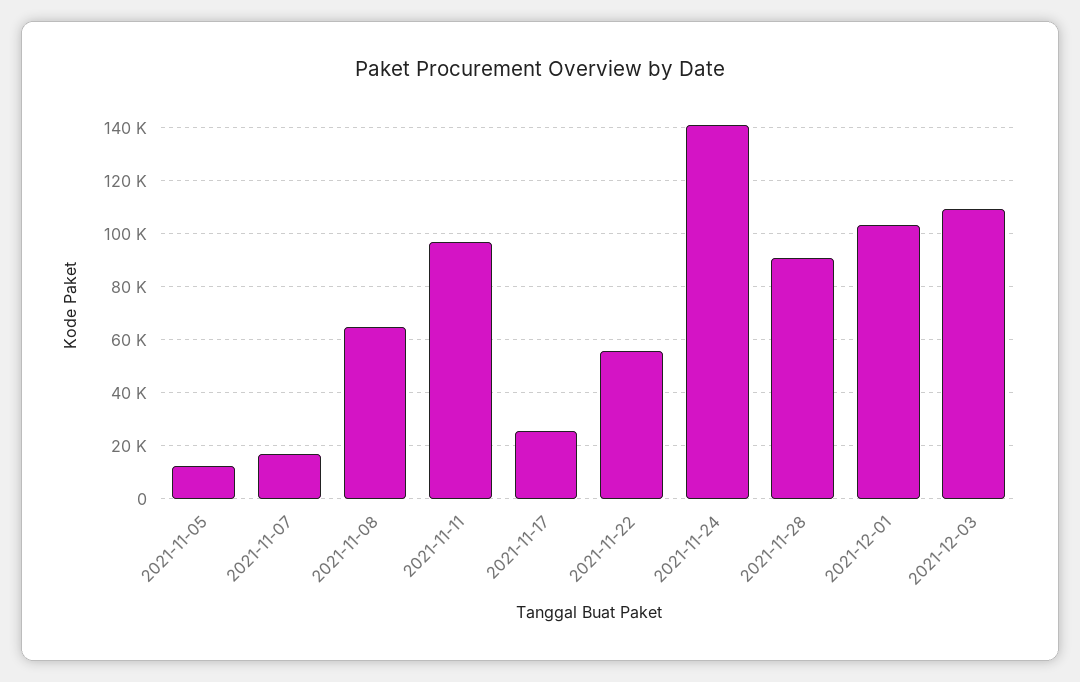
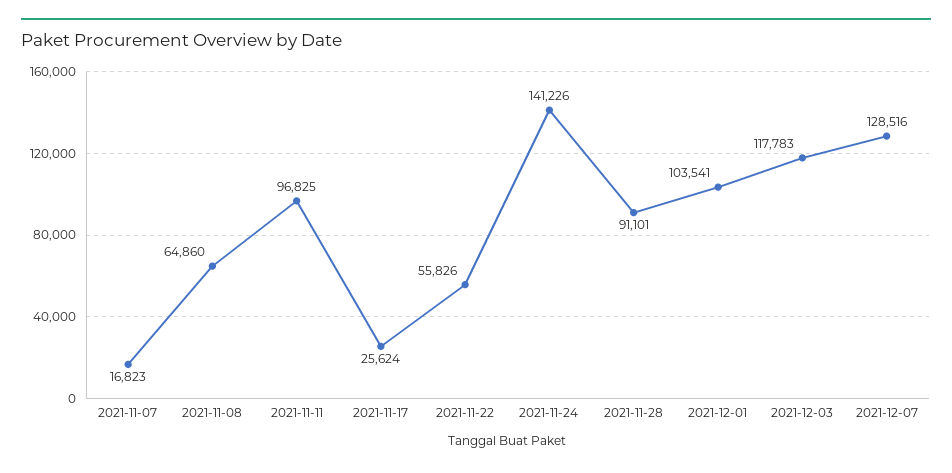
2021-11-05: 12500 -> none
2021-12-03: 110000 -> 117783
2021-12-07: none -> 128516

